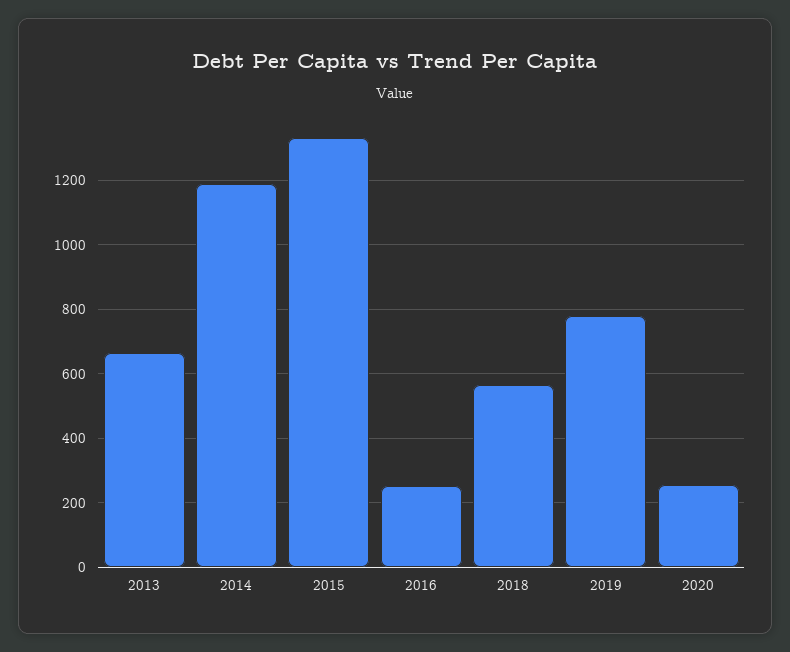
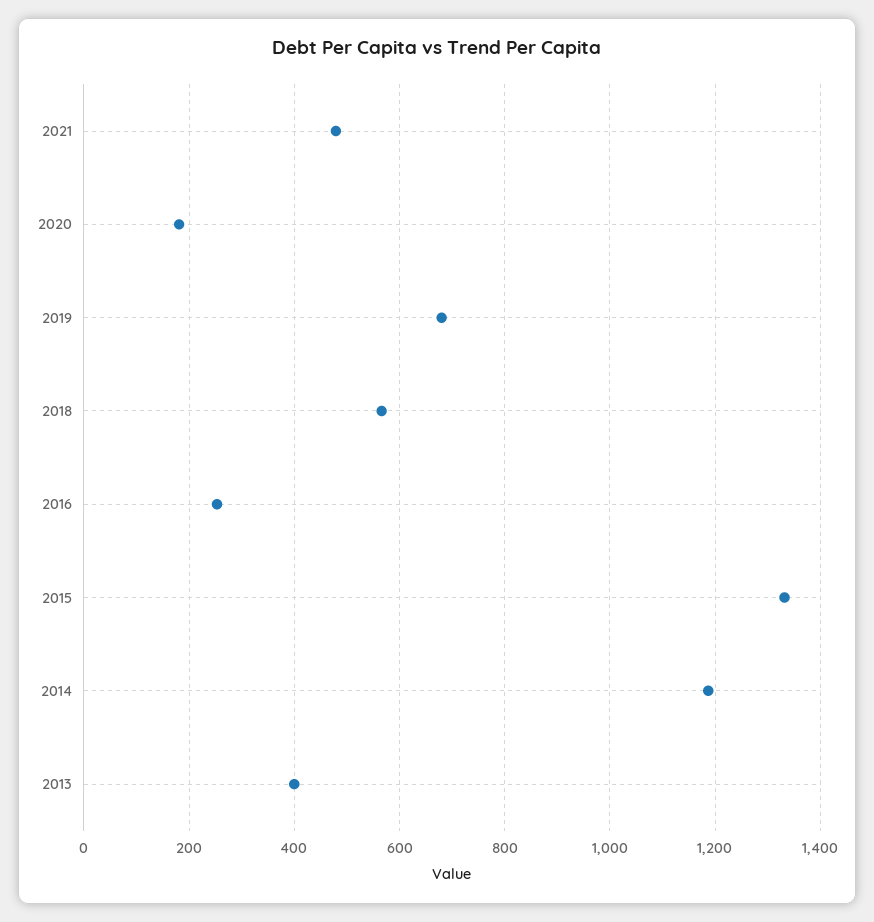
2013: 660 -> 400
2019: 780 -> 680
2020: 260 -> 180
2021: none -> 480

